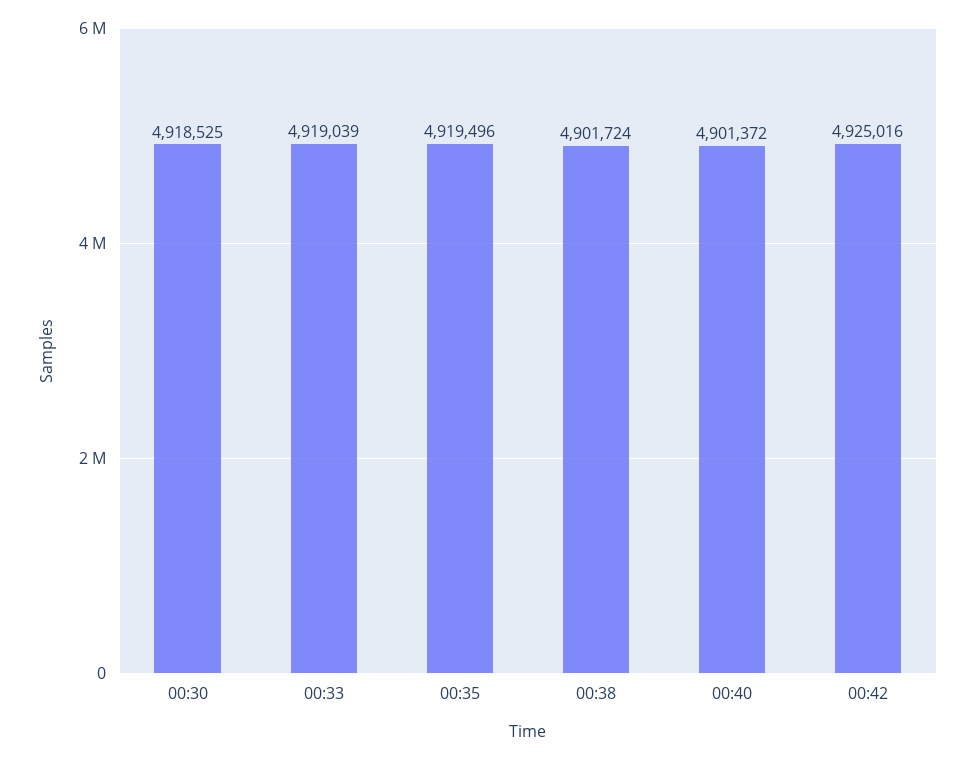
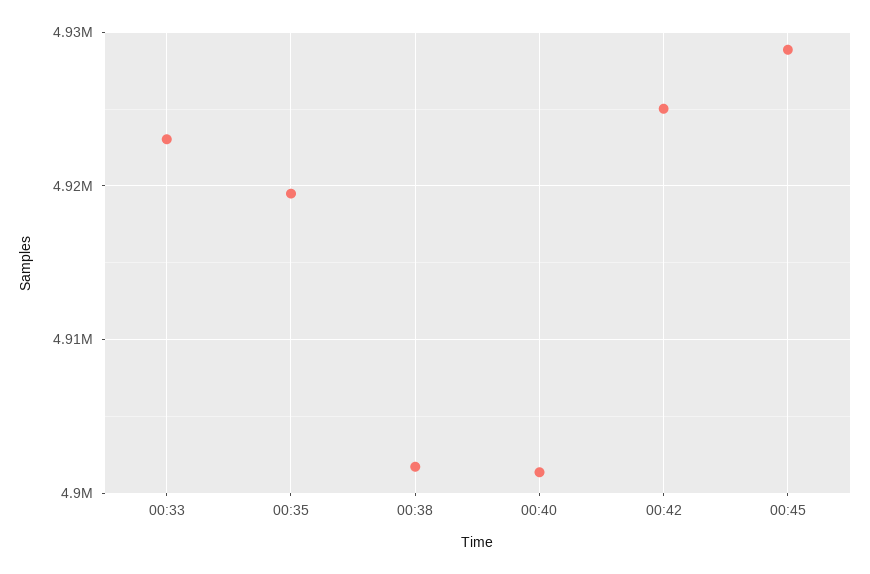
00:30: 4918525 -> none
00:33: 4919039 -> 4923000
00:45: none -> 4929000

